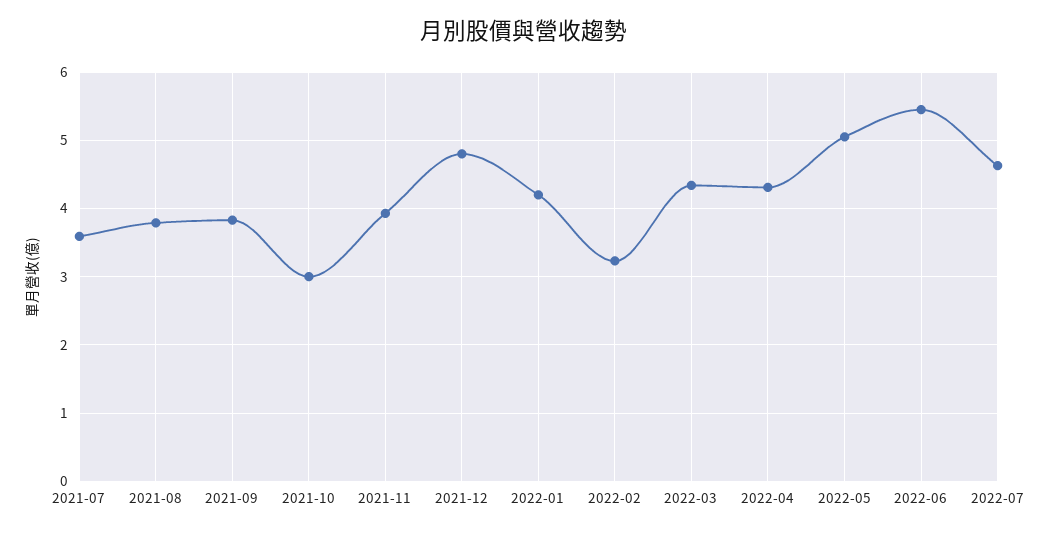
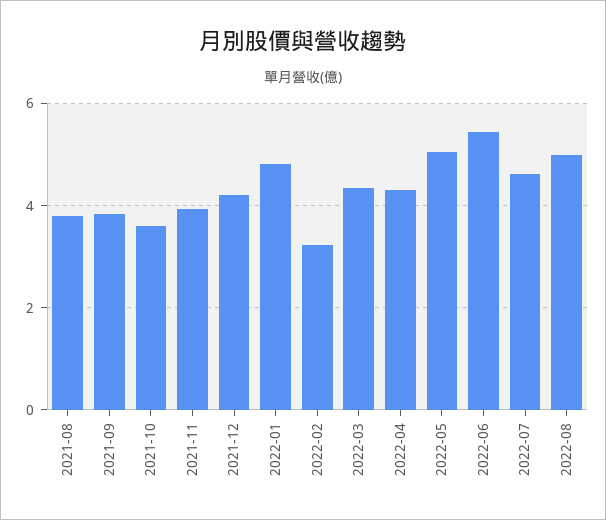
2021-07: 3.6 -> none
2021-10: 3 -> 3.6
2021-12: 4.8 -> 4.2
2022-01: 4.2 -> 4.8
2022-08: none -> 5

